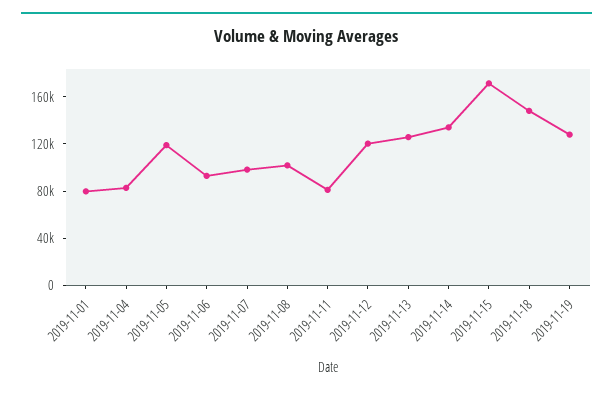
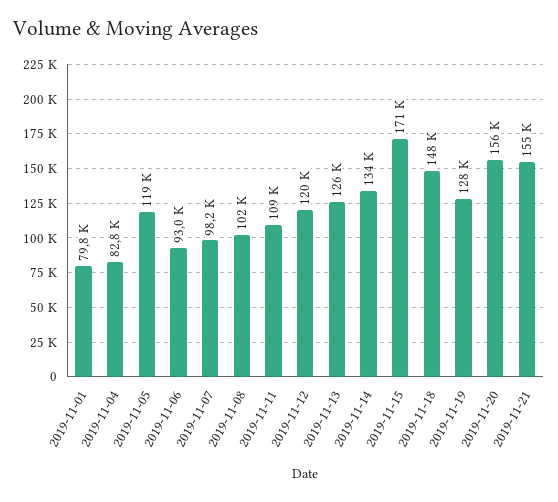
2019-11-11: 80000 -> 109000
2019-11-20: none -> 156000
2019-11-21: none -> 155000

